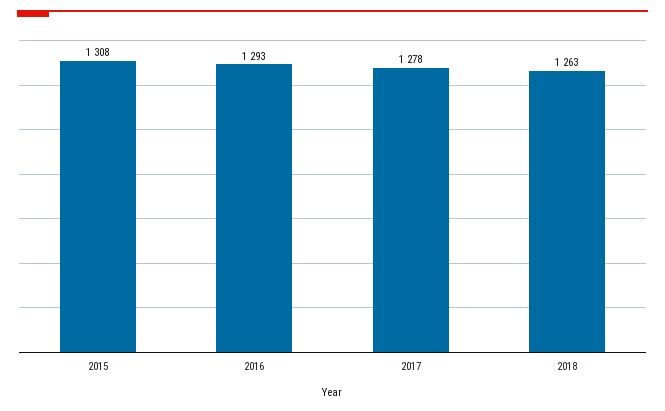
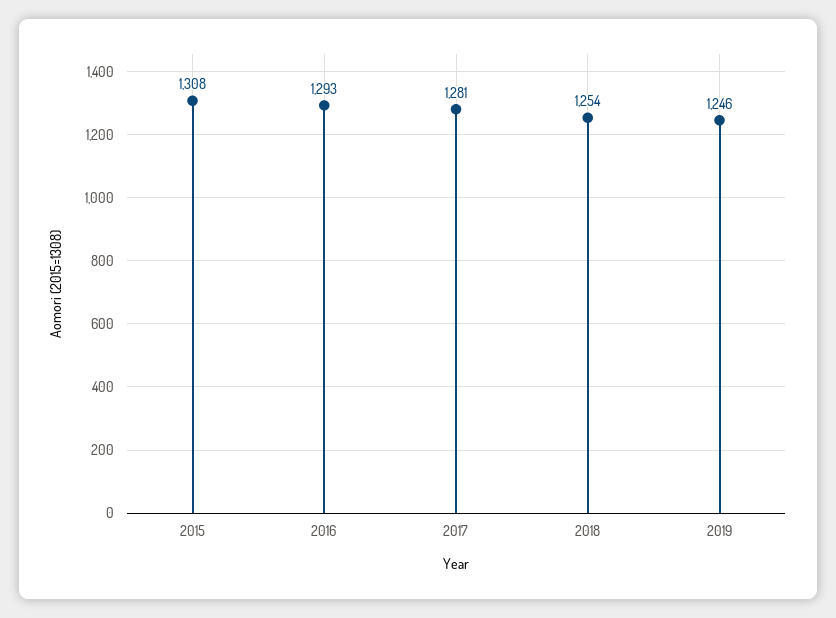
2017: 1278 -> 1281
2018: 1263 -> 1254
2019: none -> 1246

